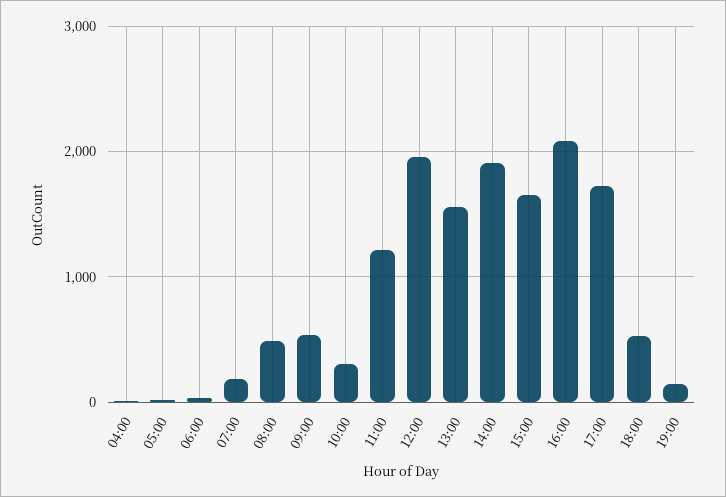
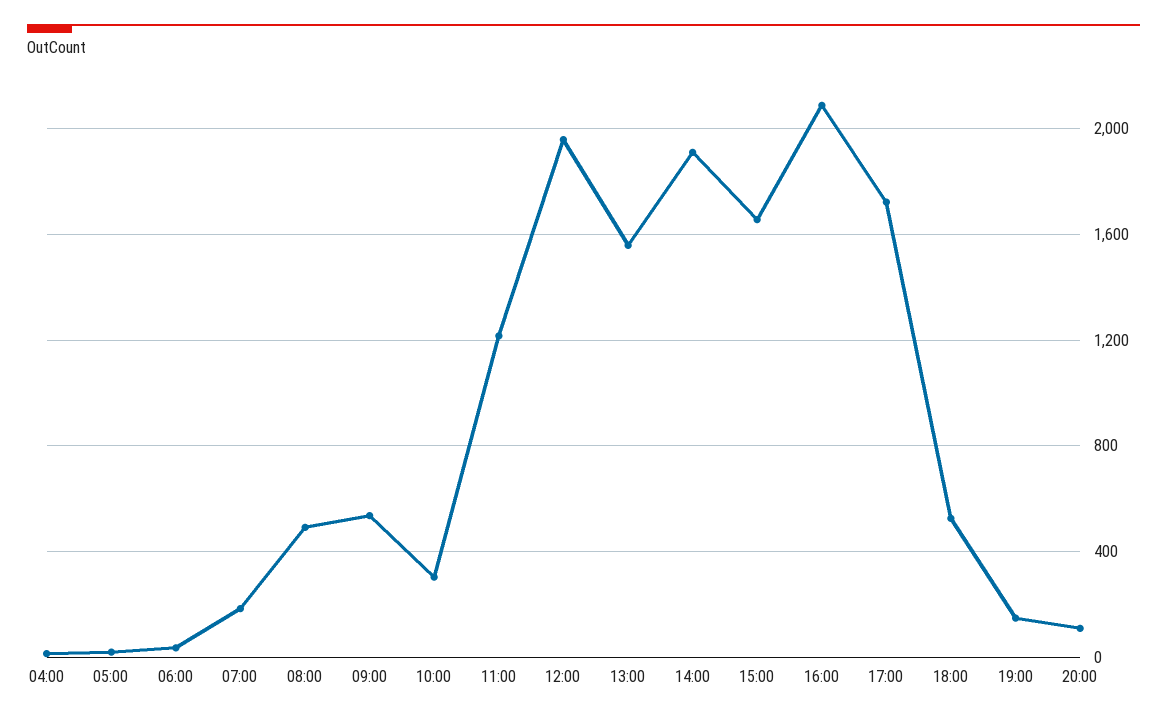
20:00: none -> 100

